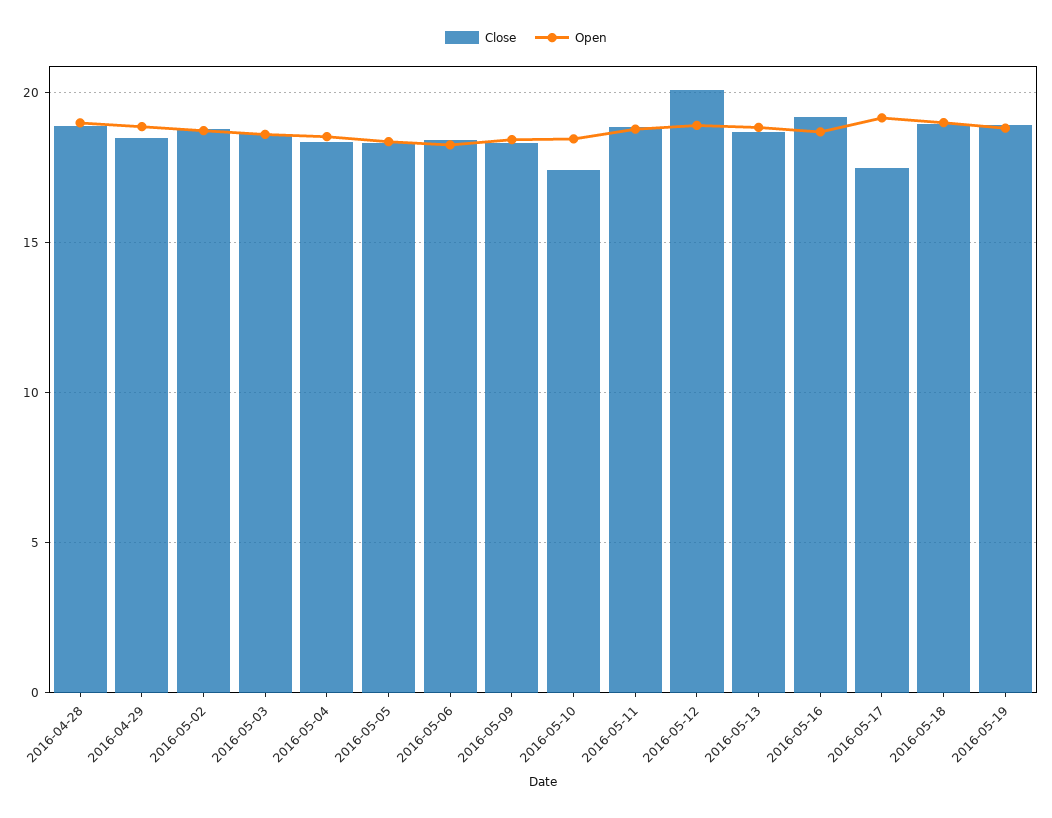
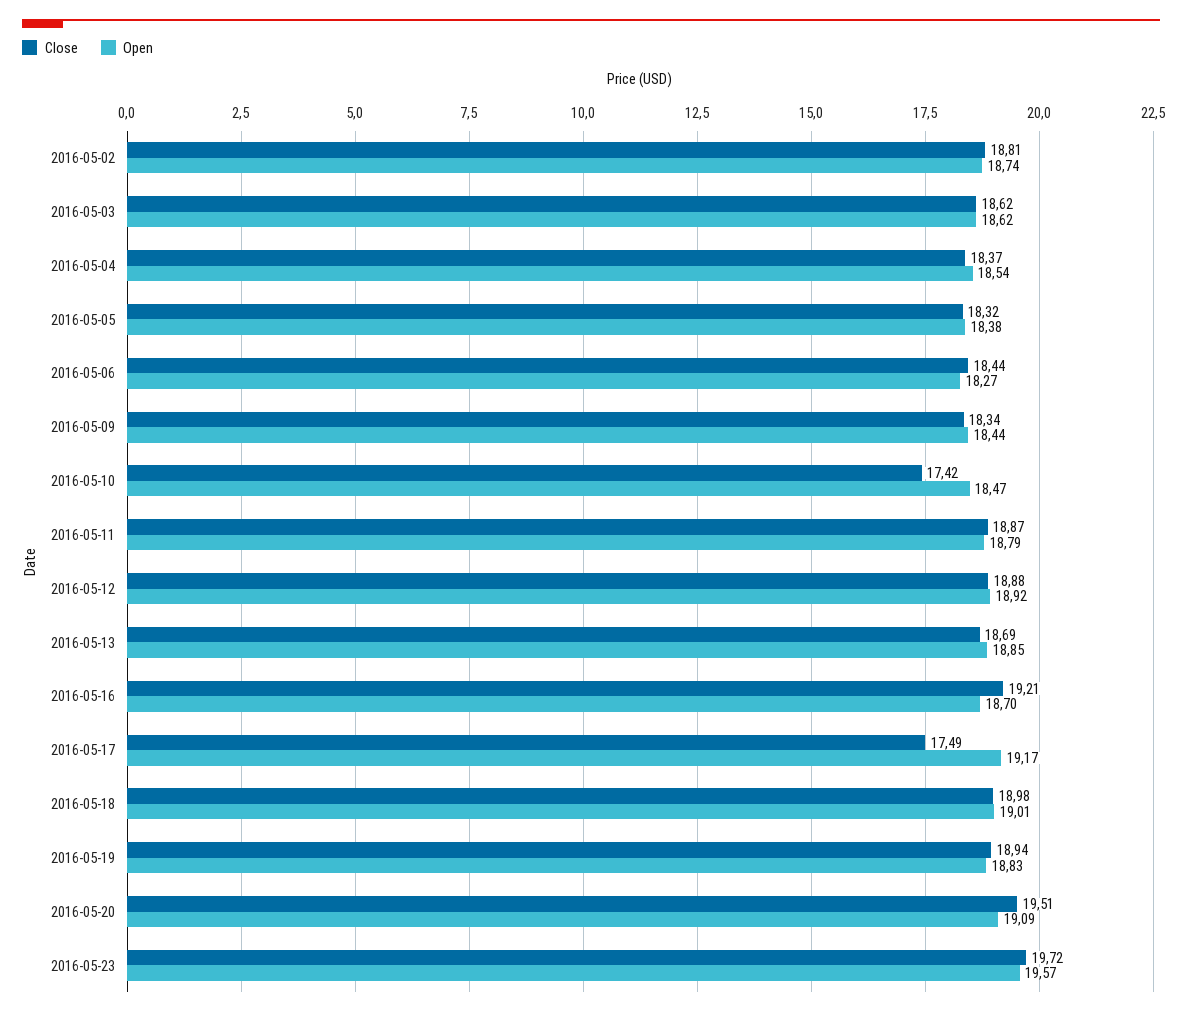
Close, 2016-04-28: 19 -> none
Open, 2016-04-28: 19 -> none
Close, 2016-04-29: 18.5 -> none
Open, 2016-04-29: 19 -> none
Close, 2016-05-12: 20 -> 18.88
Close, 2016-05-20: none -> 19.51
Open, 2016-05-20: none -> 19.09
Close, 2016-05-23: none -> 19.72
Open, 2016-05-23: none -> 19.57

